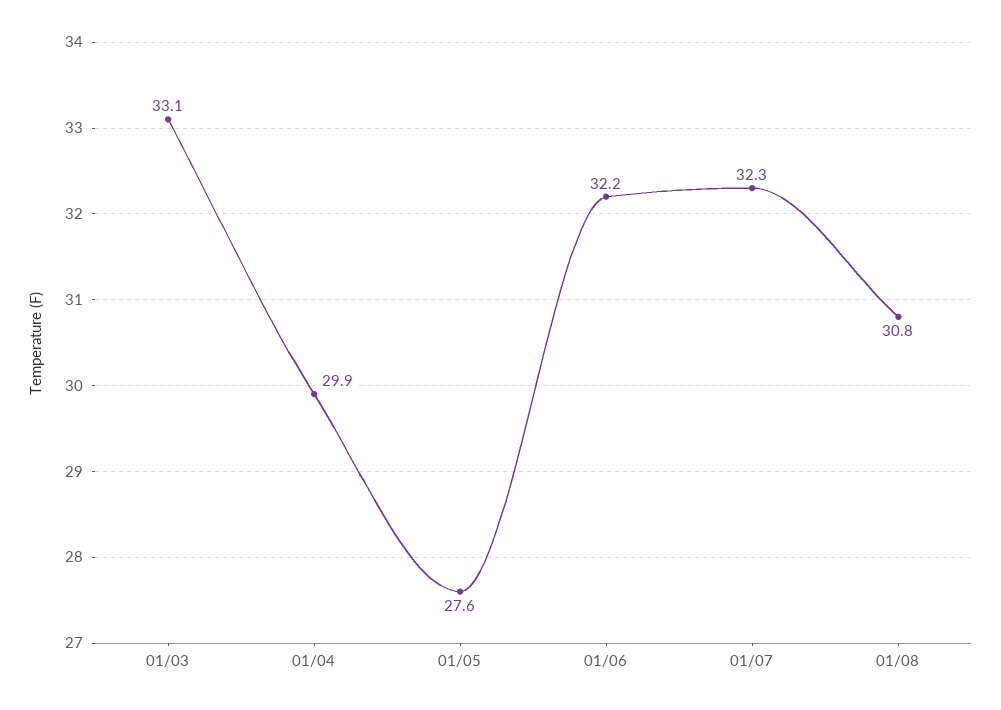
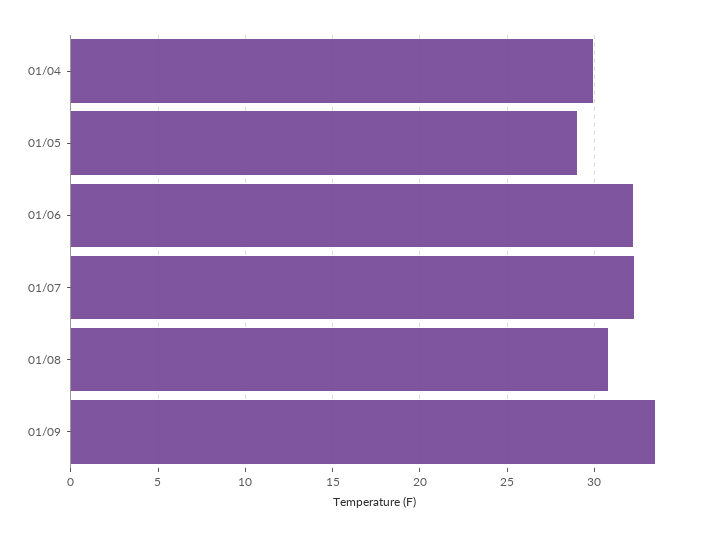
01/03: 33.1 -> none
01/05: 27.6 -> 29
01/09: none -> 33.5

